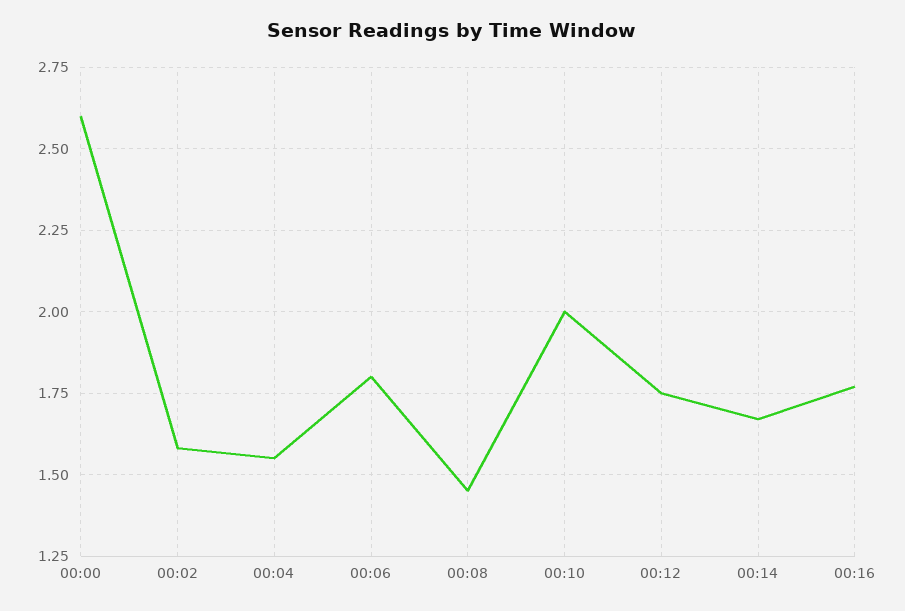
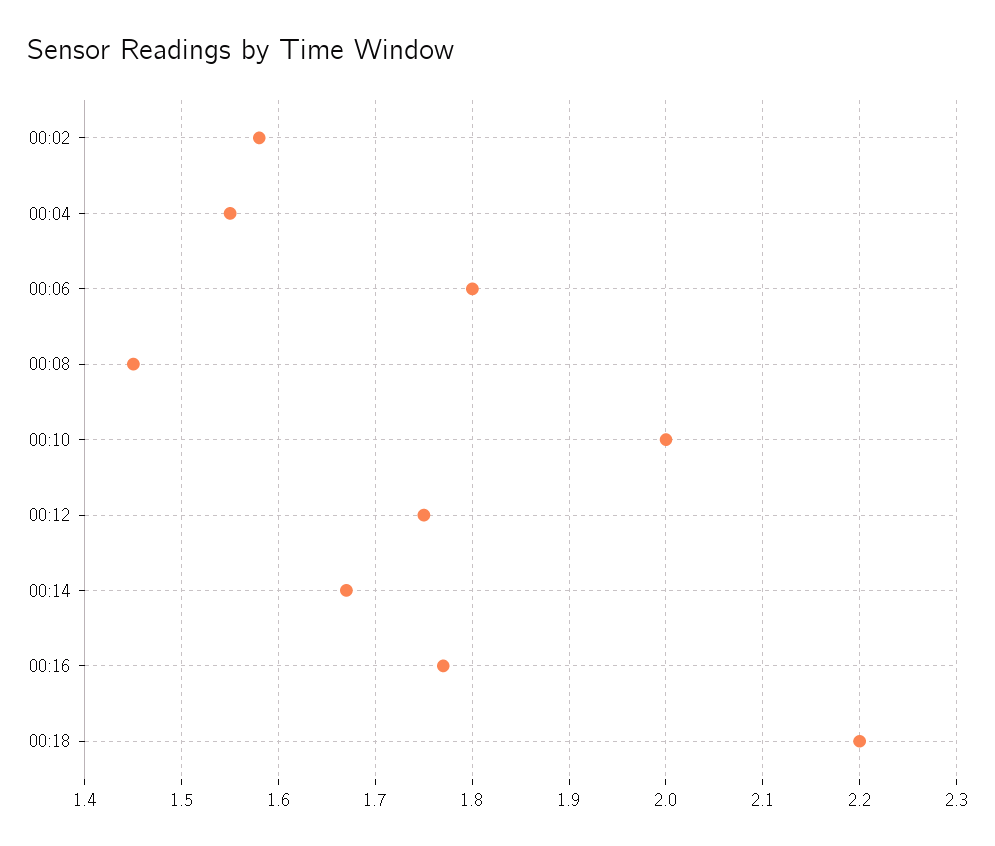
00:00: 2.6 -> none
00:18: none -> 2.2

